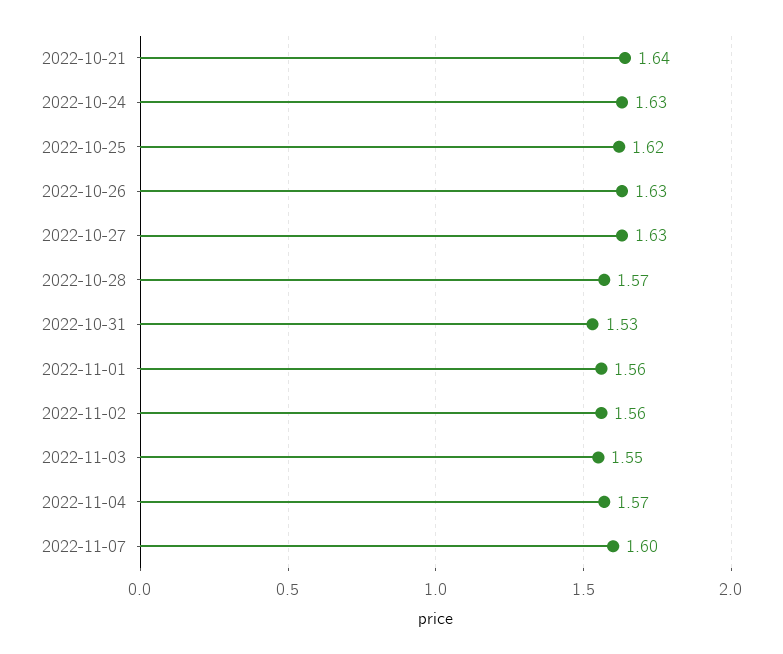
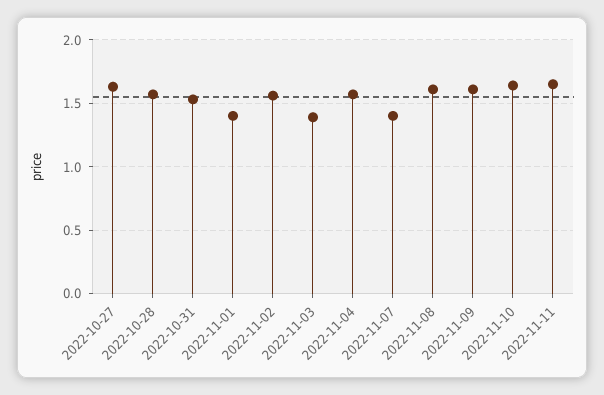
2022-10-21: 1.64 -> none
2022-10-24: 1.63 -> none
2022-10-25: 1.62 -> none
2022-10-26: 1.63 -> none
2022-11-01: 1.56 -> 1.4
2022-11-03: 1.55 -> 1.4
2022-11-07: 1.6 -> 1.4
2022-11-08: none -> 1.6
2022-11-09: none -> 1.6
2022-11-10: none -> 1.65
2022-11-11: none -> 1.65

